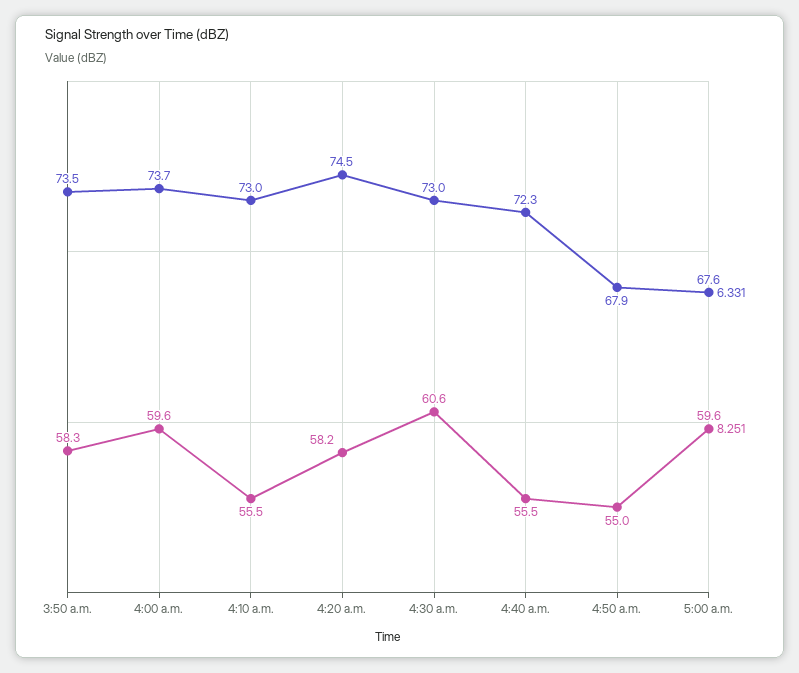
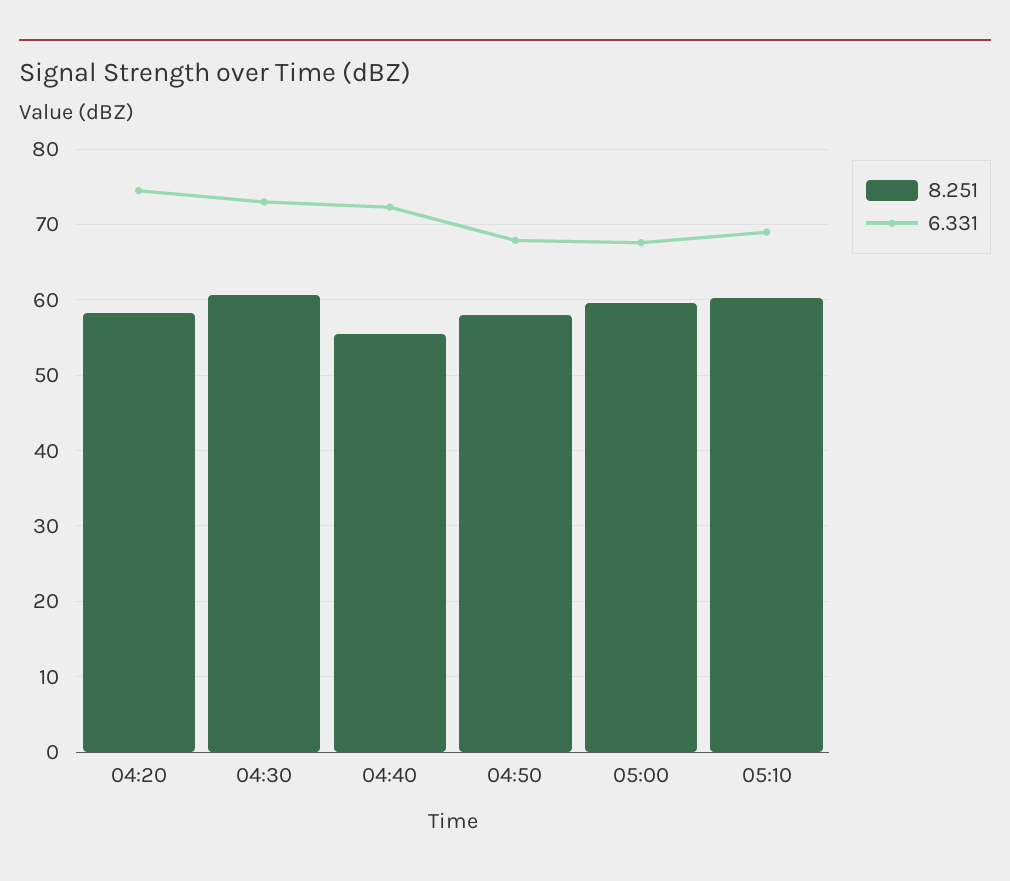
6.331, 3:50 a.m.: 73.5 -> none
8.251, 3:50 a.m.: 58.3 -> none
6.331, 4:00 a.m.: 73.7 -> none
8.251, 4:00 a.m.: 59.6 -> none
6.331, 4:10 a.m.: 73 -> none
8.251, 4:10 a.m.: 55.5 -> none
8.251, 4:50 a.m.: 55 -> 58
8.251, 05:10: none -> 60
6.331, 05:10: none -> 69

